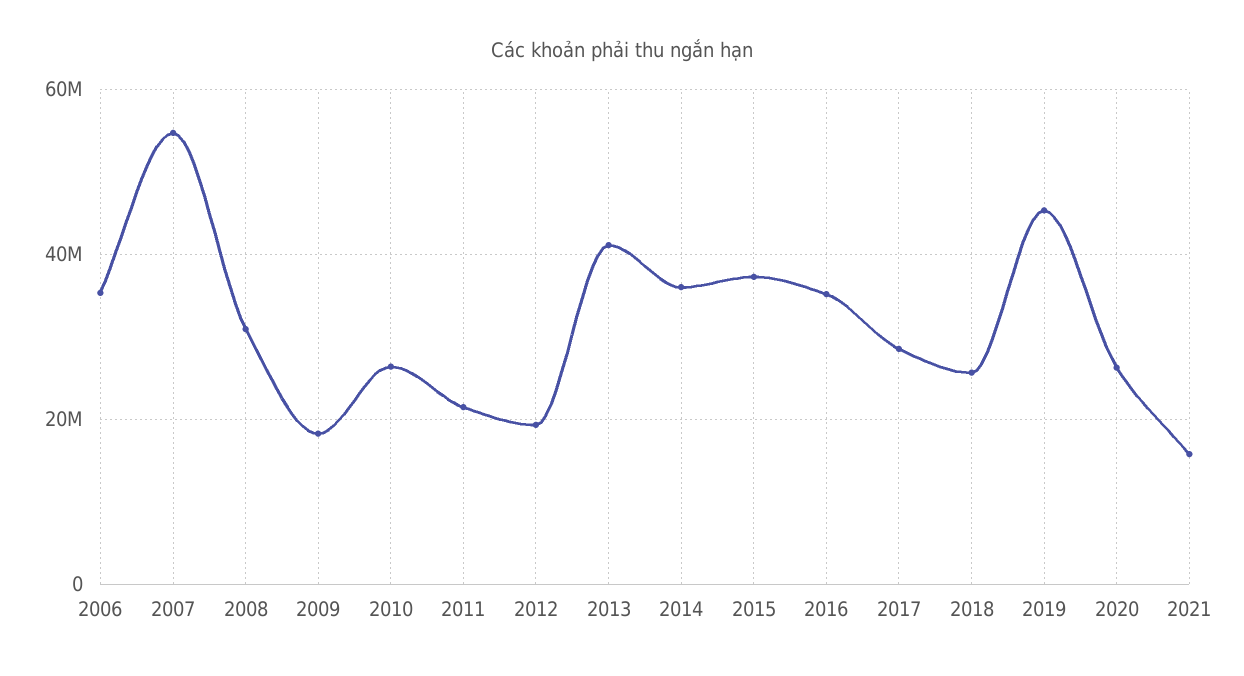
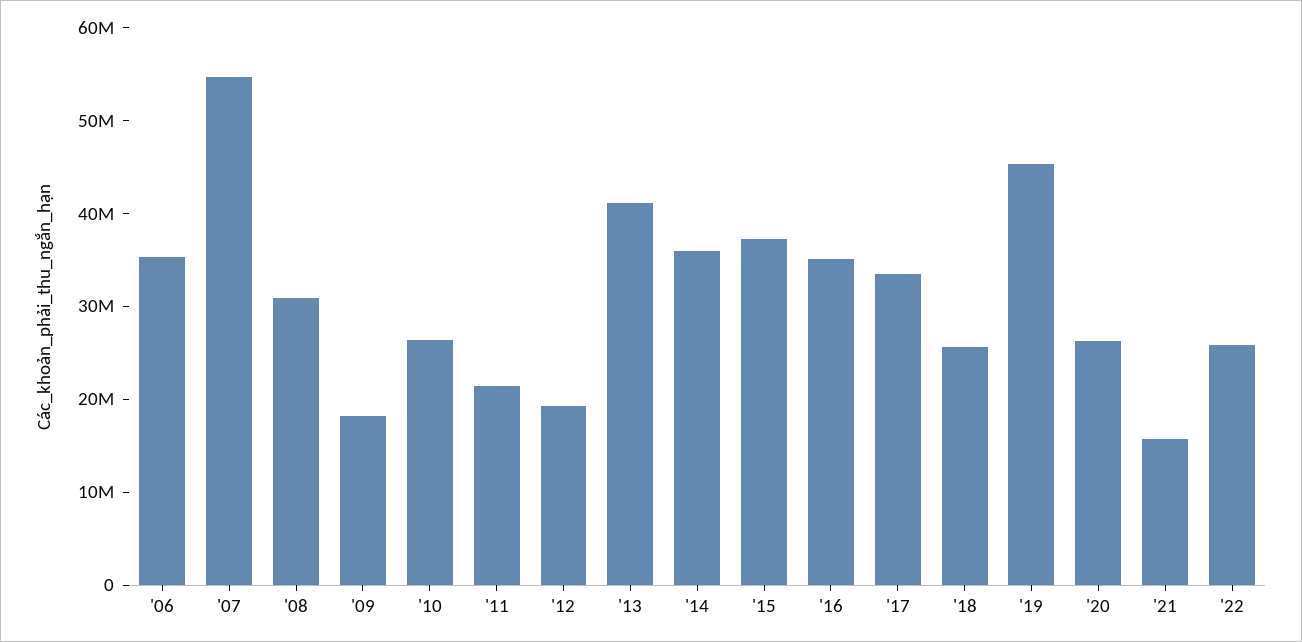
2017: 28000000 -> 34000000
'22: none -> 26000000

